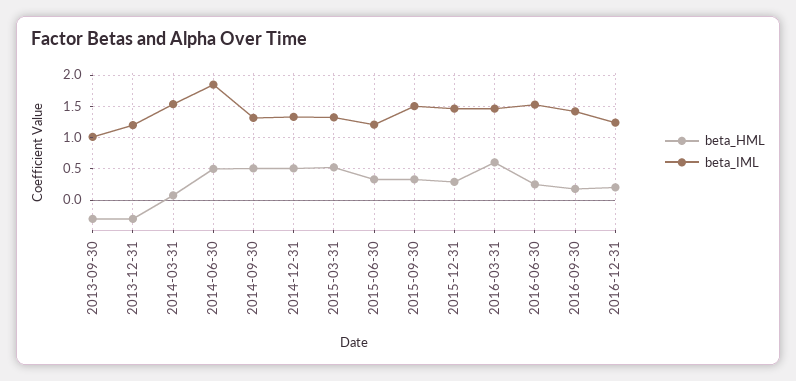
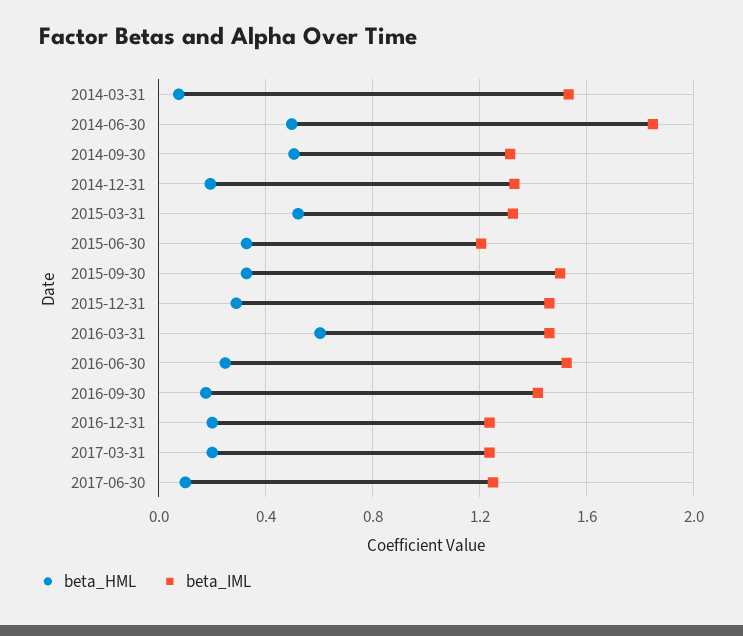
beta_HML, 2013-09-30: -0.3 -> none
beta_IML, 2013-09-30: 1 -> none
beta_HML, 2013-12-31: -0.3 -> none
beta_IML, 2013-12-31: 1.2 -> none
beta_HML, 2014-12-31: 0.5 -> 0.2
beta_HML, 2017-03-31: none -> 0.2
beta_IML, 2017-03-31: none -> 1.25
beta_HML, 2017-06-30: none -> 0.1
beta_IML, 2017-06-30: none -> 1.25

